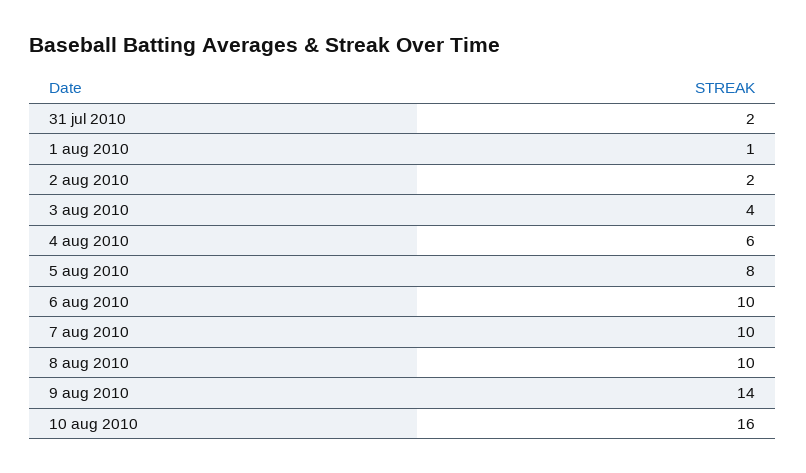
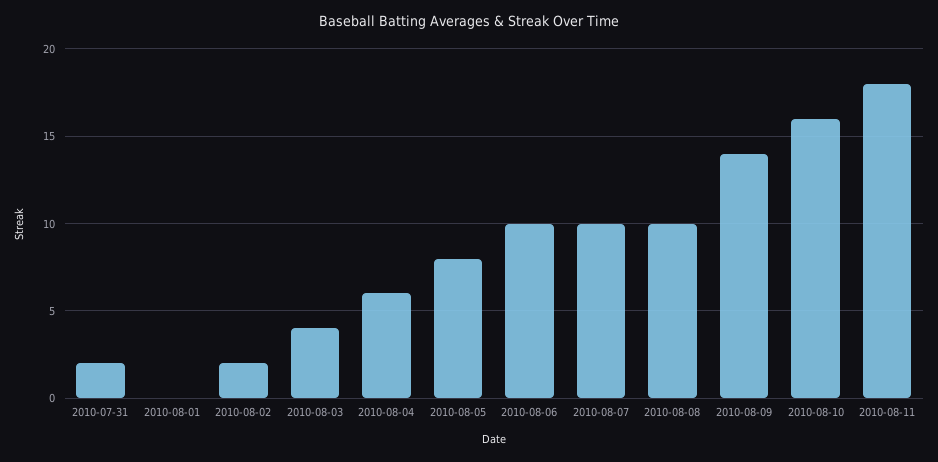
1 aug 2010: 1 -> 0
2010-08-11: none -> 18

